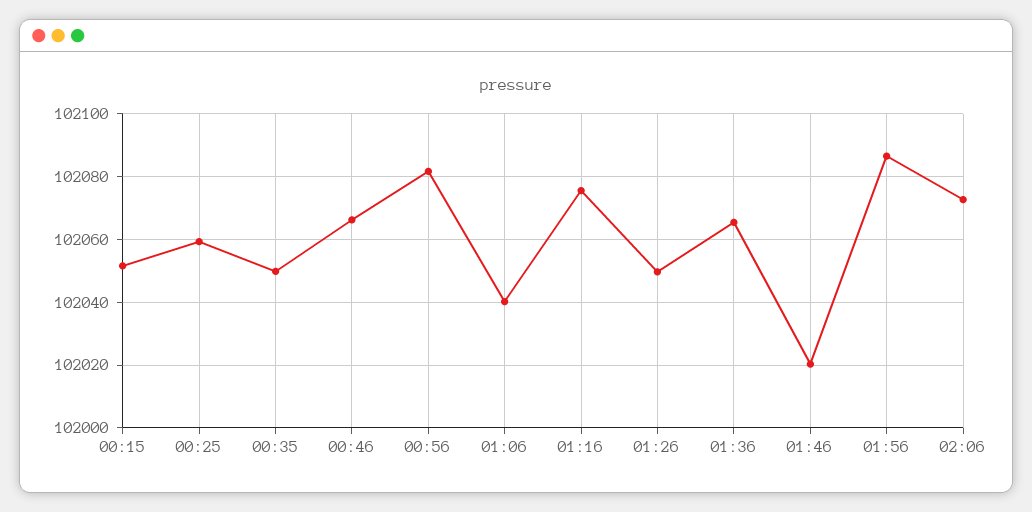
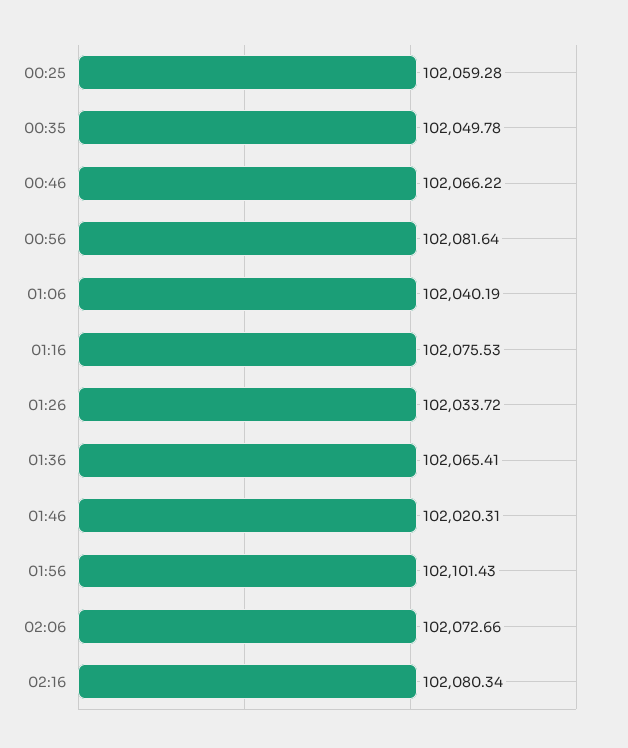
00:15: 102052 -> none
01:26: 102050 -> 102033.72
01:56: 102086 -> 102101.43
02:16: none -> 102080.34

